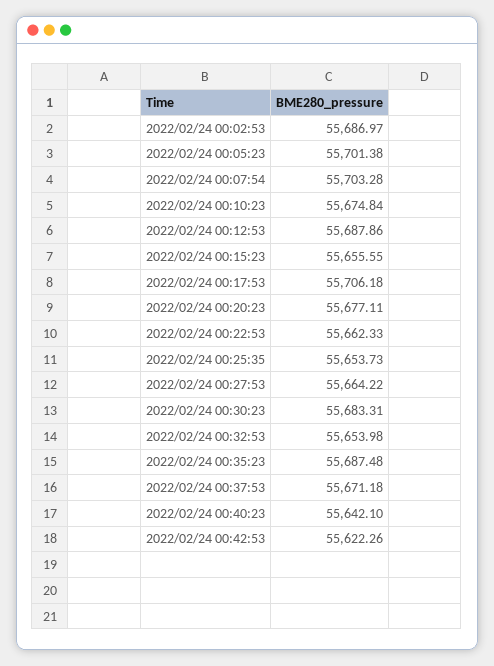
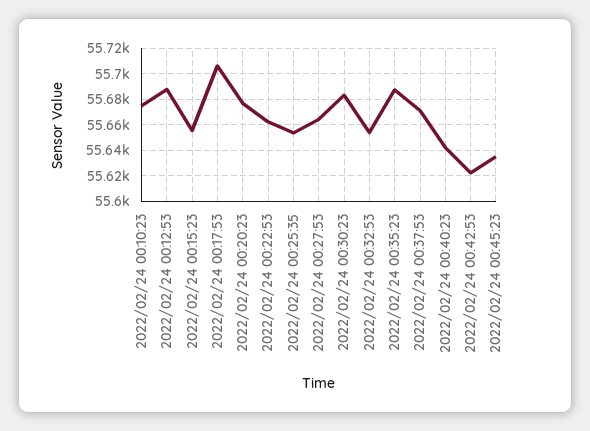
2022/02/24 00:02:53: 55686.97 -> none
2022/02/24 00:05:23: 55701.38 -> none
2022/02/24 00:07:54: 55703.28 -> none
2022/02/24 00:45:23: none -> 55635

